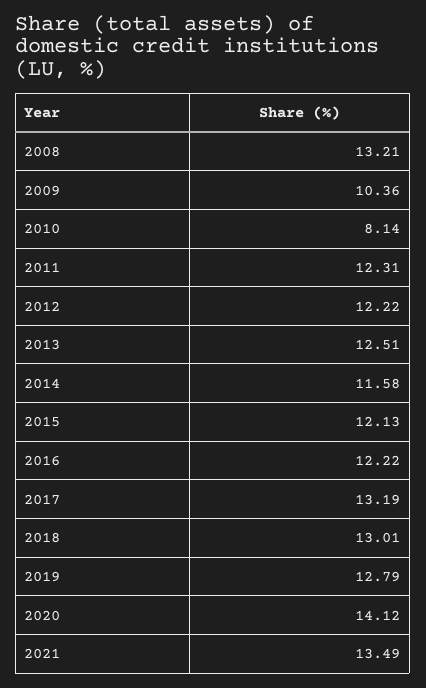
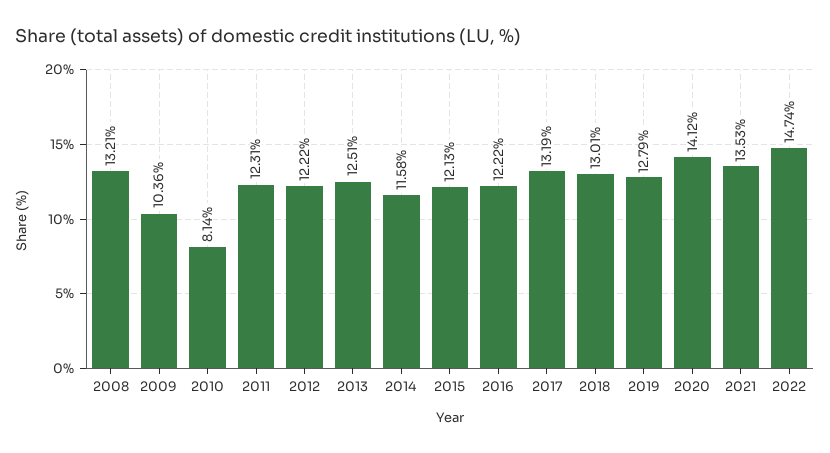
2021: 13.49 -> 13.53
2022: none -> 14.74

